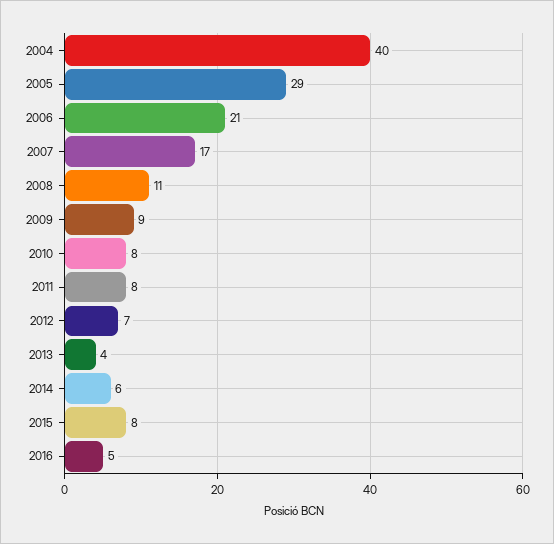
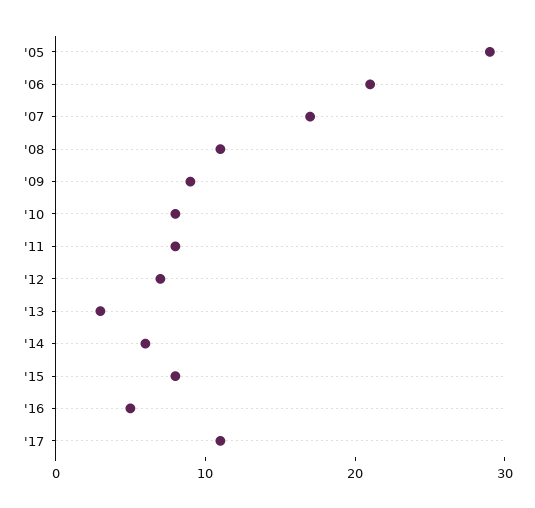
2004: 40 -> none
2013: 4 -> 3
'17: none -> 11

